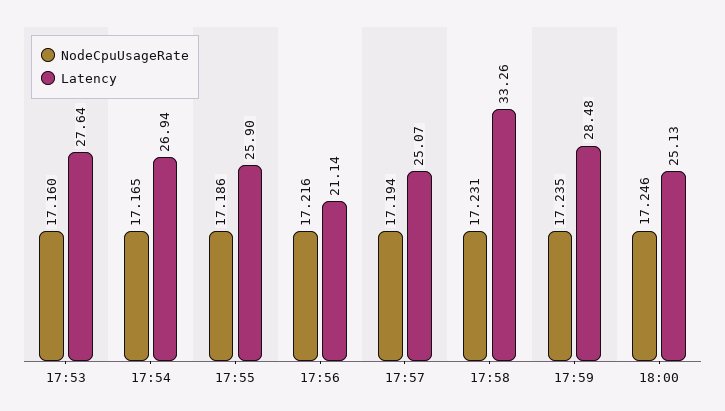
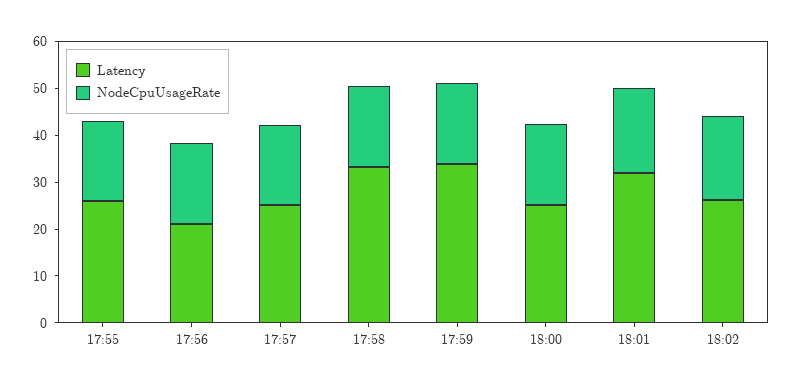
NodeCpuUsageRate, 17:53: 17.16 -> none
Latency, 17:53: 27.64 -> none
NodeCpuUsageRate, 17:54: 17.165 -> none
Latency, 17:54: 26.94 -> none
Latency, 17:59: 28.48 -> 34
Latency, 18:01: none -> 32
NodeCpuUsageRate, 18:01: none -> 18
Latency, 18:02: none -> 26
NodeCpuUsageRate, 18:02: none -> 18

